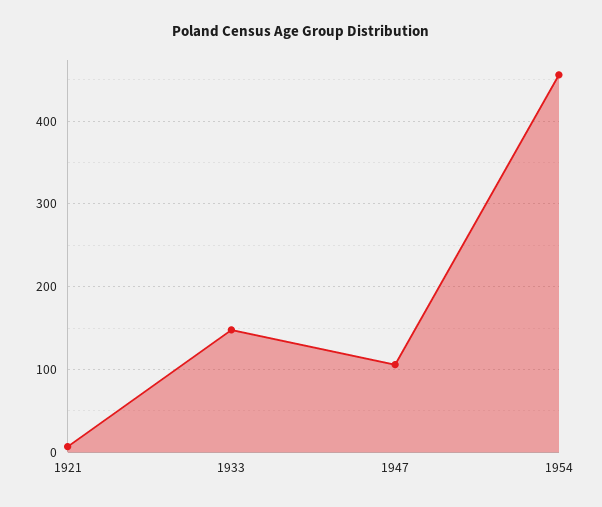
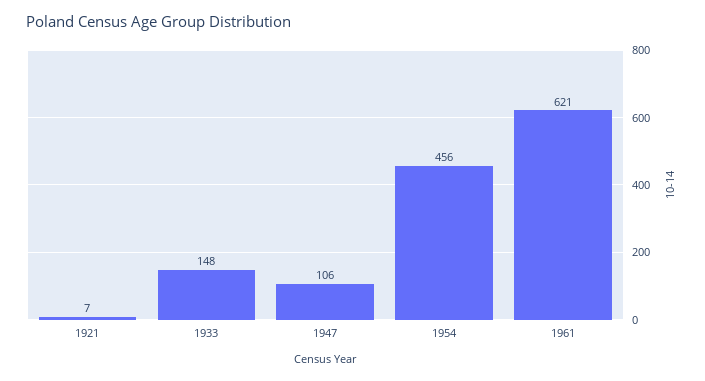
1961: none -> 621

